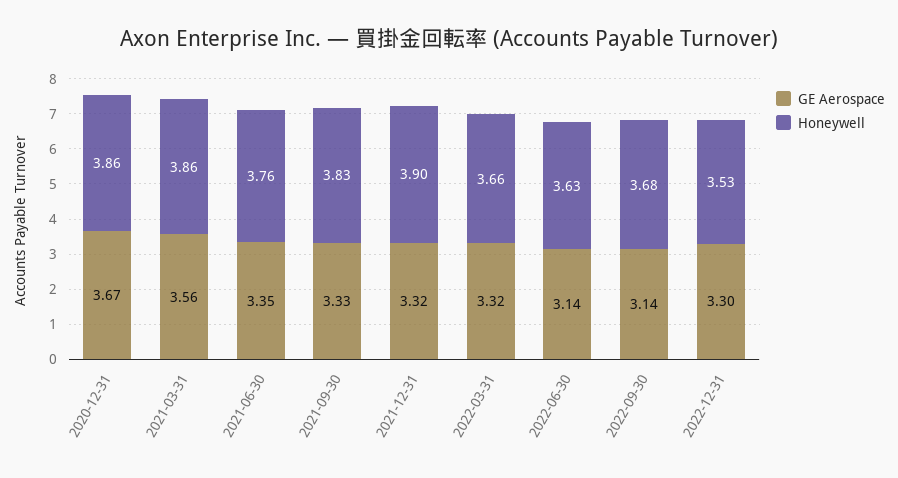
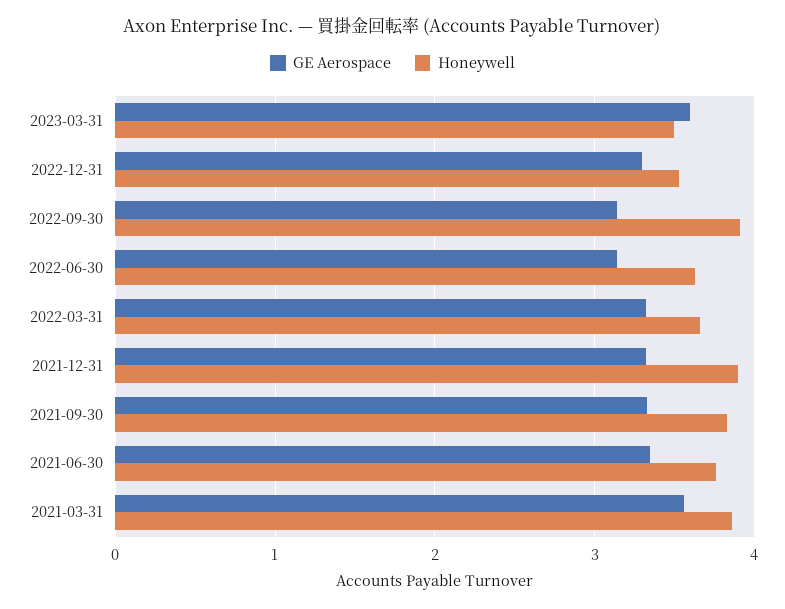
GE Aerospace, 2020-12-31: 3.67 -> none
Honeywell, 2020-12-31: 3.86 -> none
Honeywell, 2022-09-30: 3.68 -> 3.9
GE Aerospace, 2023-03-31: none -> 3.6
Honeywell, 2023-03-31: none -> 3.5

